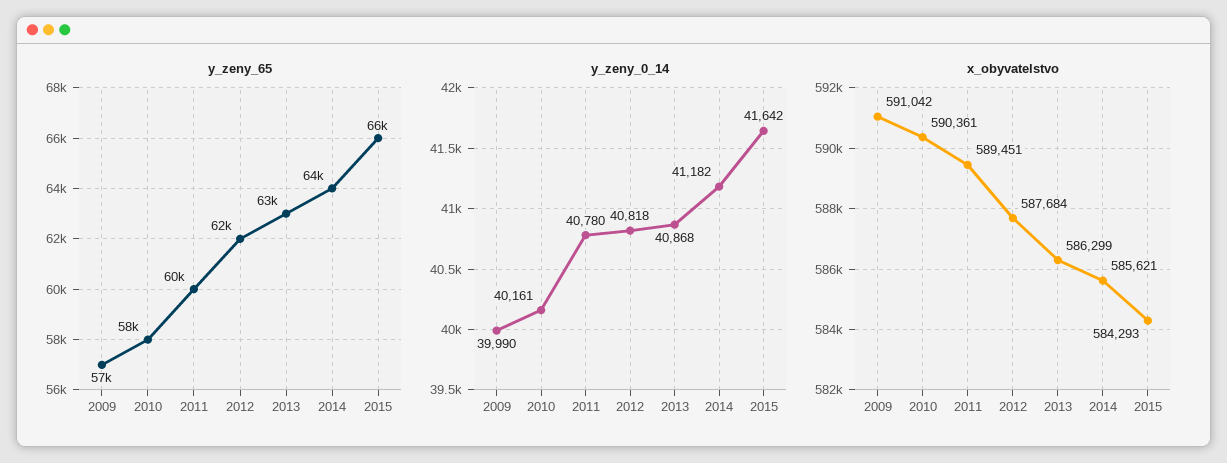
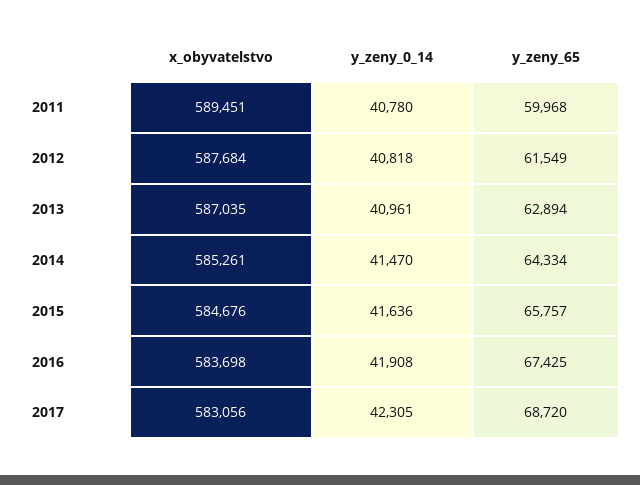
y_zeny_65, 2009: 57000 -> none
y_zeny_65, 2010: 58000 -> none
y_zeny_0_14, 2009: 39990 -> none
y_zeny_0_14, 2010: 40161 -> none
y_zeny_0_14, 2013: 40868 -> 40961
y_zeny_0_14, 2014: 41182 -> 41470
y_zeny_0_14, 2015: 41642 -> 41636
x_obyvatelstvo, 2009: 591042 -> none
x_obyvatelstvo, 2010: 590361 -> none
x_obyvatelstvo, 2013: 586299 -> 587035
x_obyvatelstvo, 2014: 585621 -> 585261
x_obyvatelstvo, 2015: 584293 -> 584676
x_obyvatelstvo, 2016: none -> 583698
y_zeny_0_14, 2016: none -> 41908
y_zeny_65, 2016: none -> 67425
x_obyvatelstvo, 2017: none -> 583056
y_zeny_0_14, 2017: none -> 42305
y_zeny_65, 2017: none -> 68720

